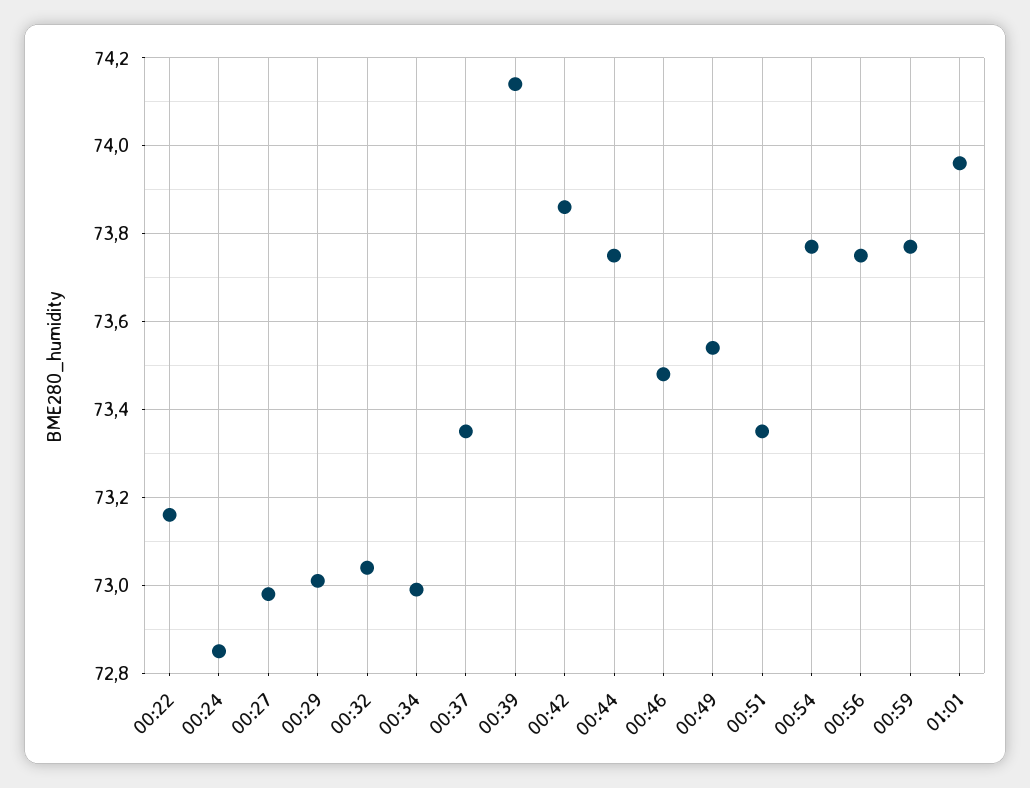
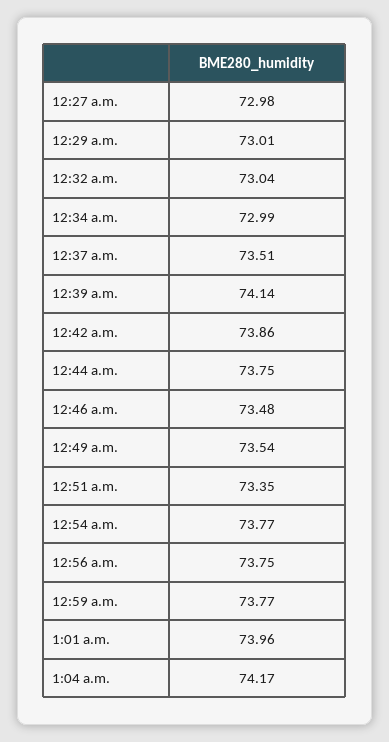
00:22: 73.15 -> none
00:24: 72.85 -> none
00:37: 73.35 -> 73.51
1:04 a.m.: none -> 74.17

